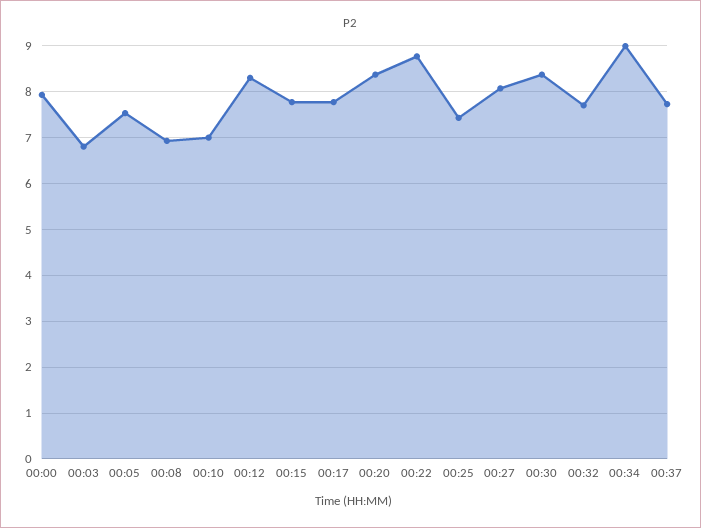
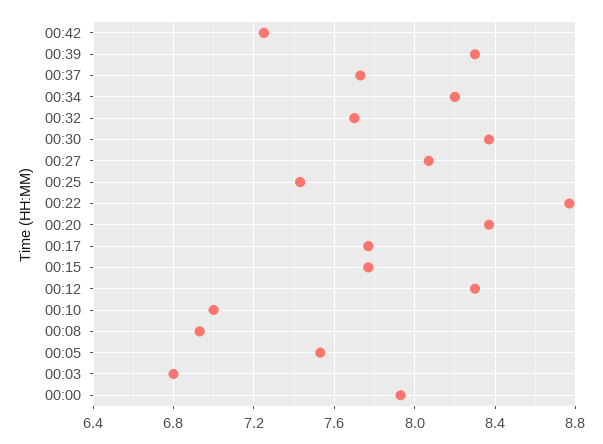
00:34: 9 -> 8.2
00:42: none -> 7.25
00:39: none -> 8.3

